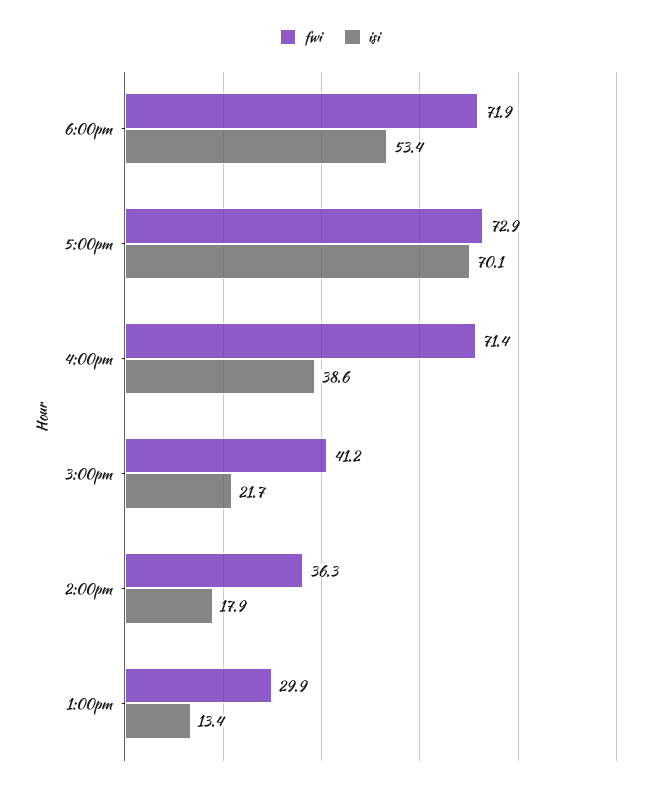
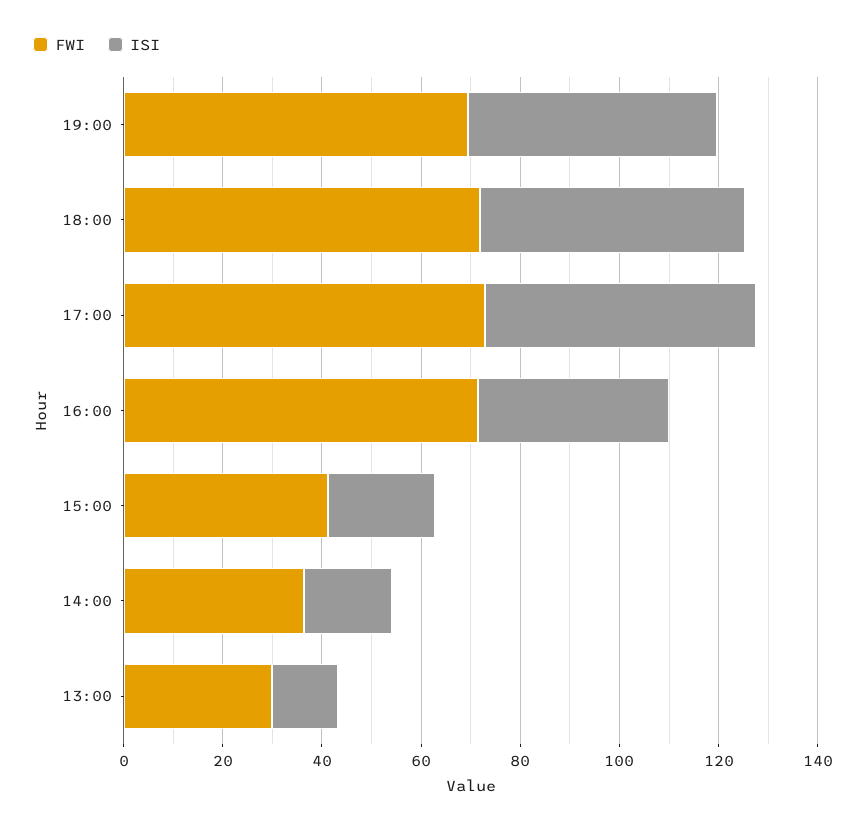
isi, 5:00pm: 70.1 -> 55
fwi, 19:00: none -> 70
isi, 19:00: none -> 50

